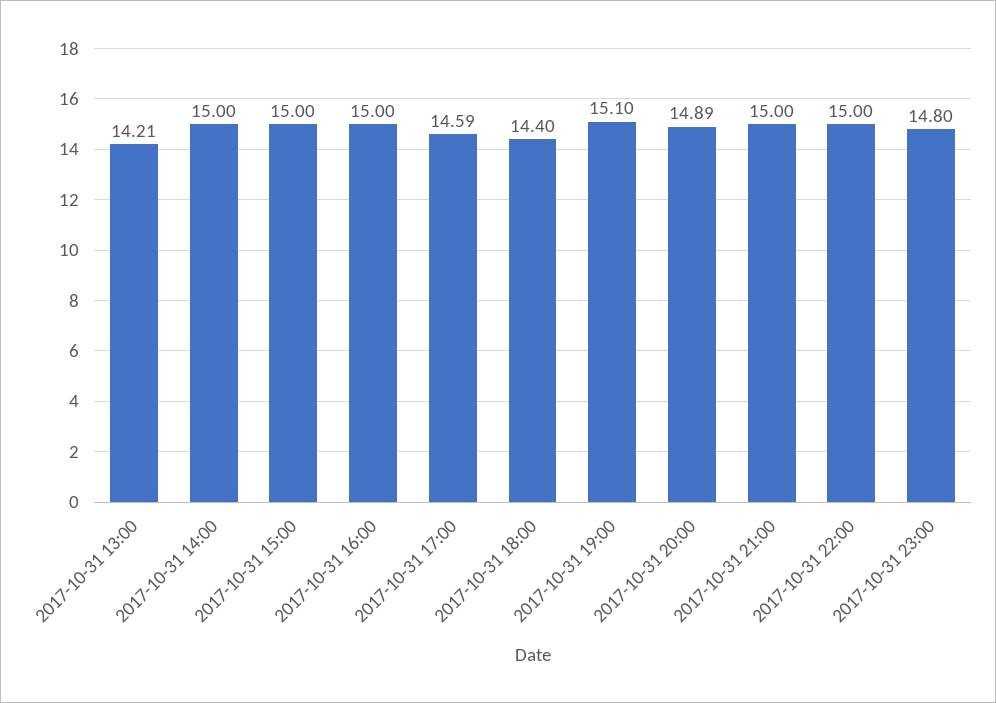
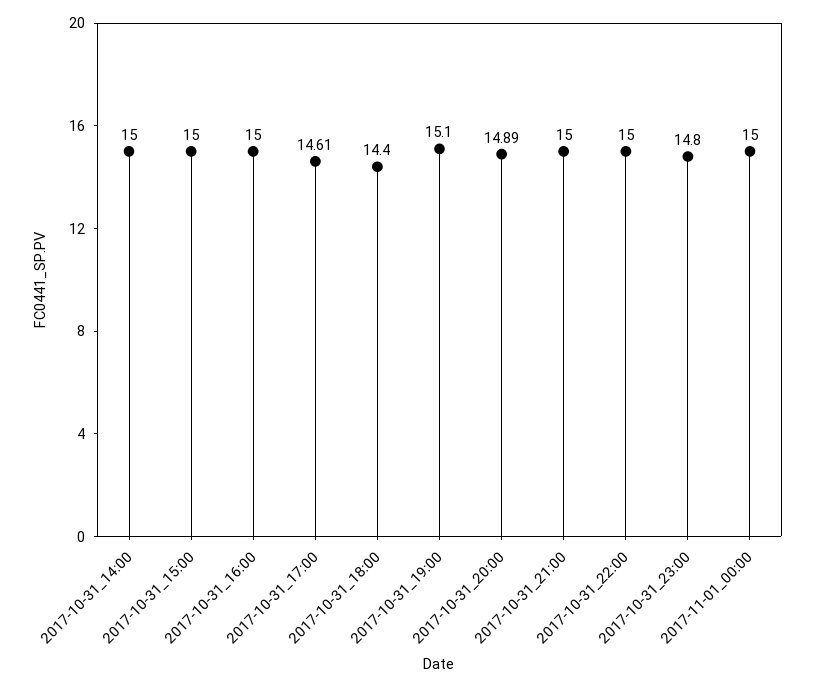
2017-10-31 13:00: 14.21 -> none
2017-10-31 17:00: 14.59 -> 14.61
2017-11-01_00:00: none -> 15

